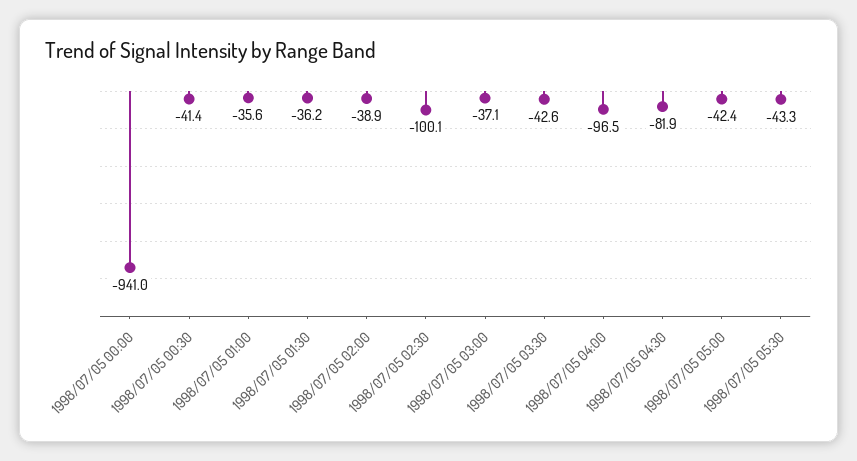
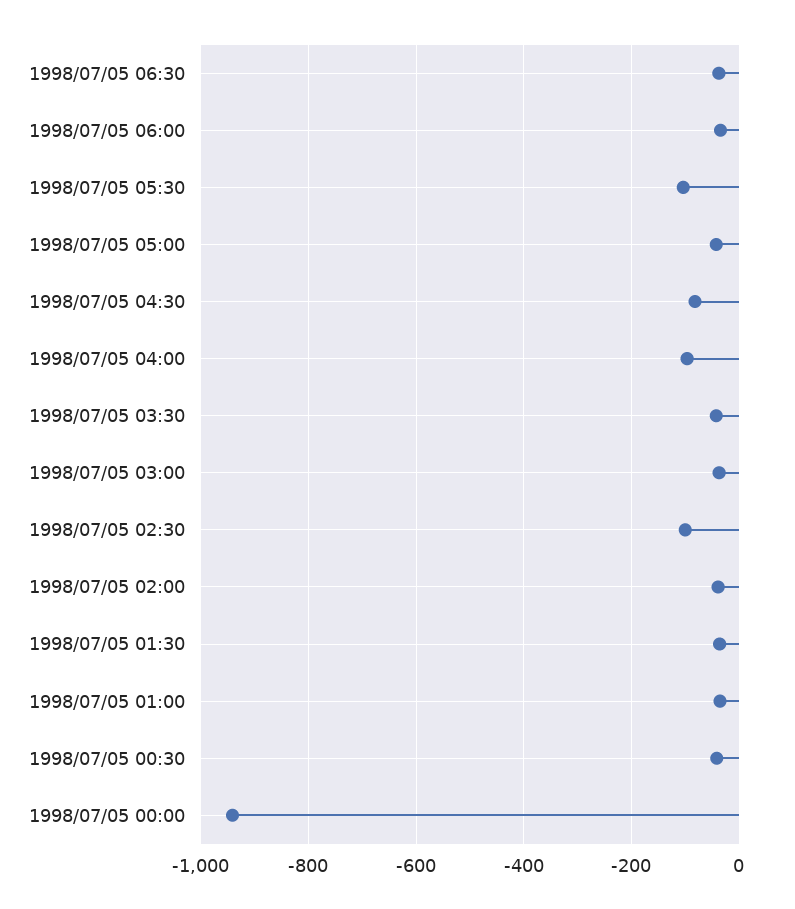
1998/07/05 05:30: -43.3 -> -100
1998/07/05 06:30: none -> -40
1998/07/05 06:00: none -> -40

